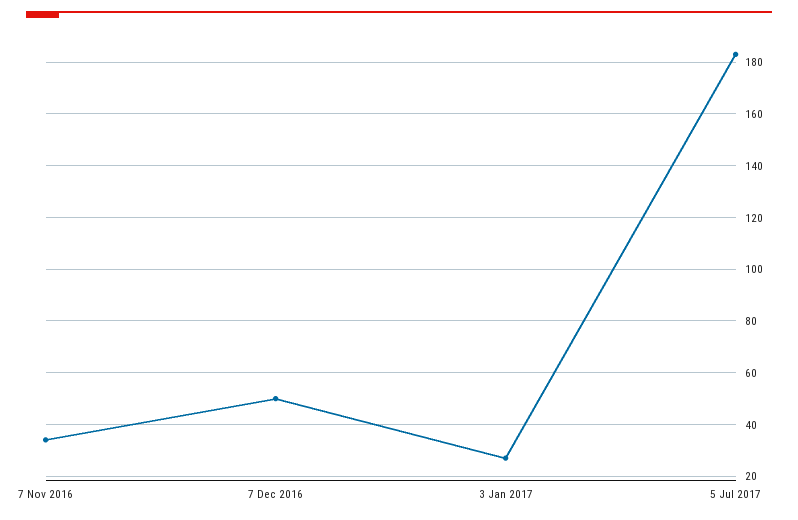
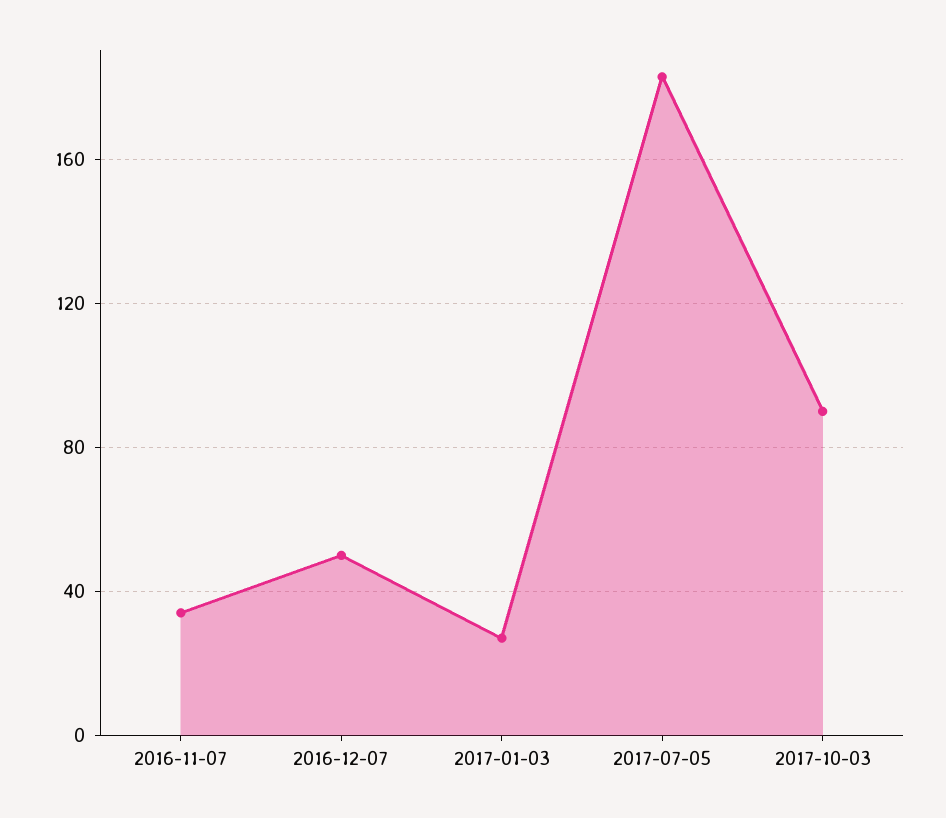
2017-10-03: none -> 90

